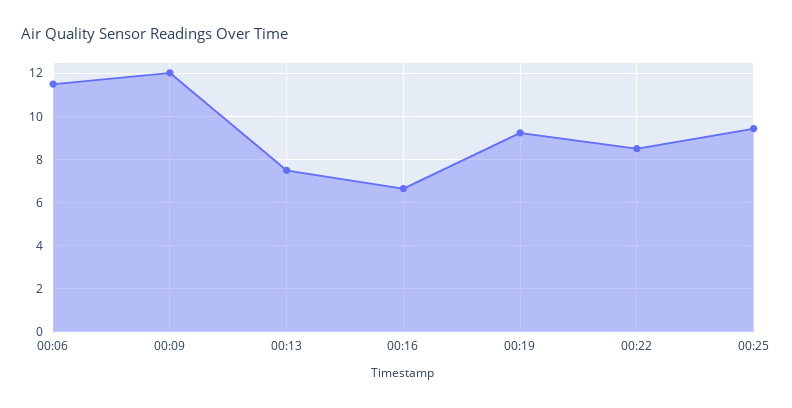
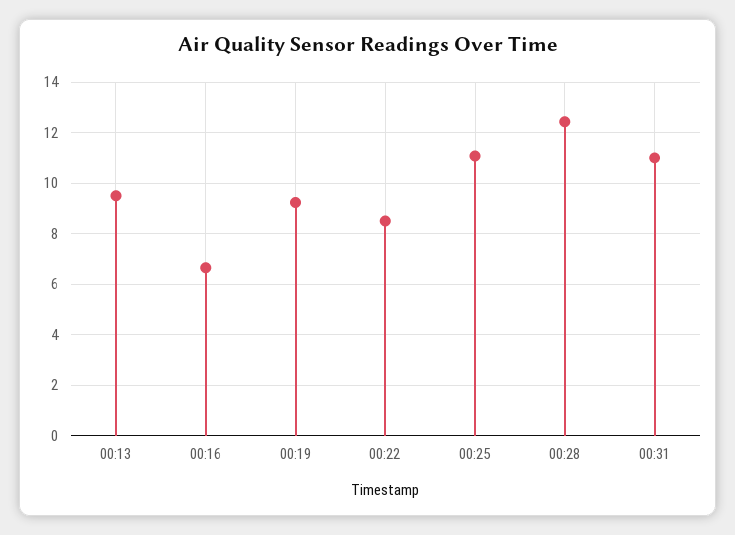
00:06: 11.5 -> none
00:09: 12 -> none
00:13: 7.5 -> 9.5
00:25: 9.5 -> 11
00:28: none -> 12.5
00:31: none -> 11

